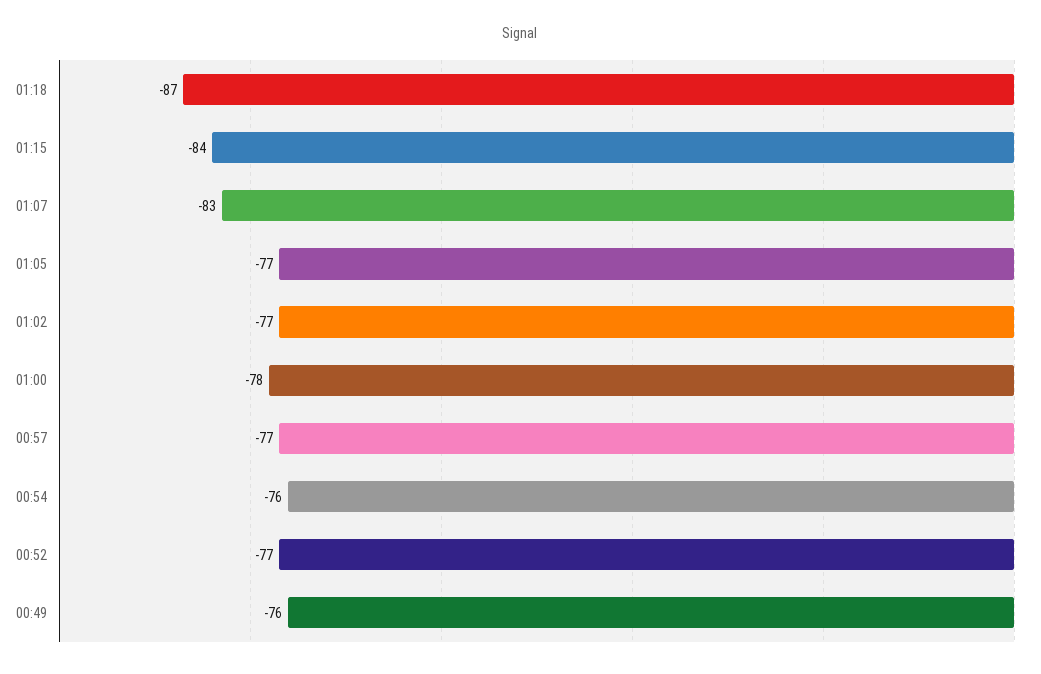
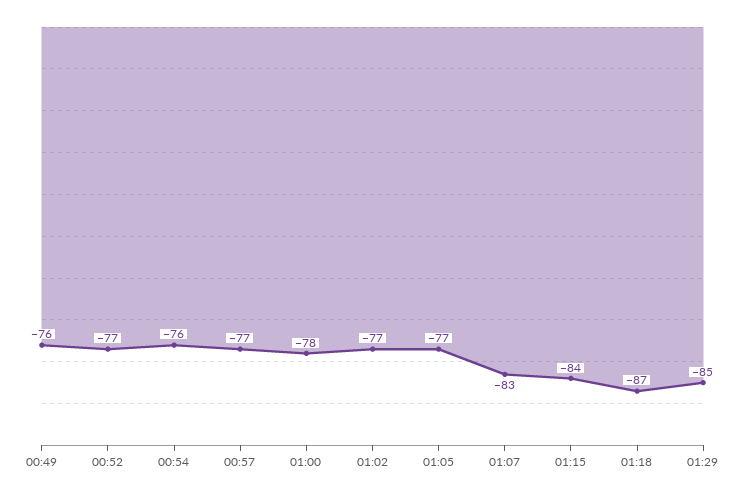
01:29: none -> -85

